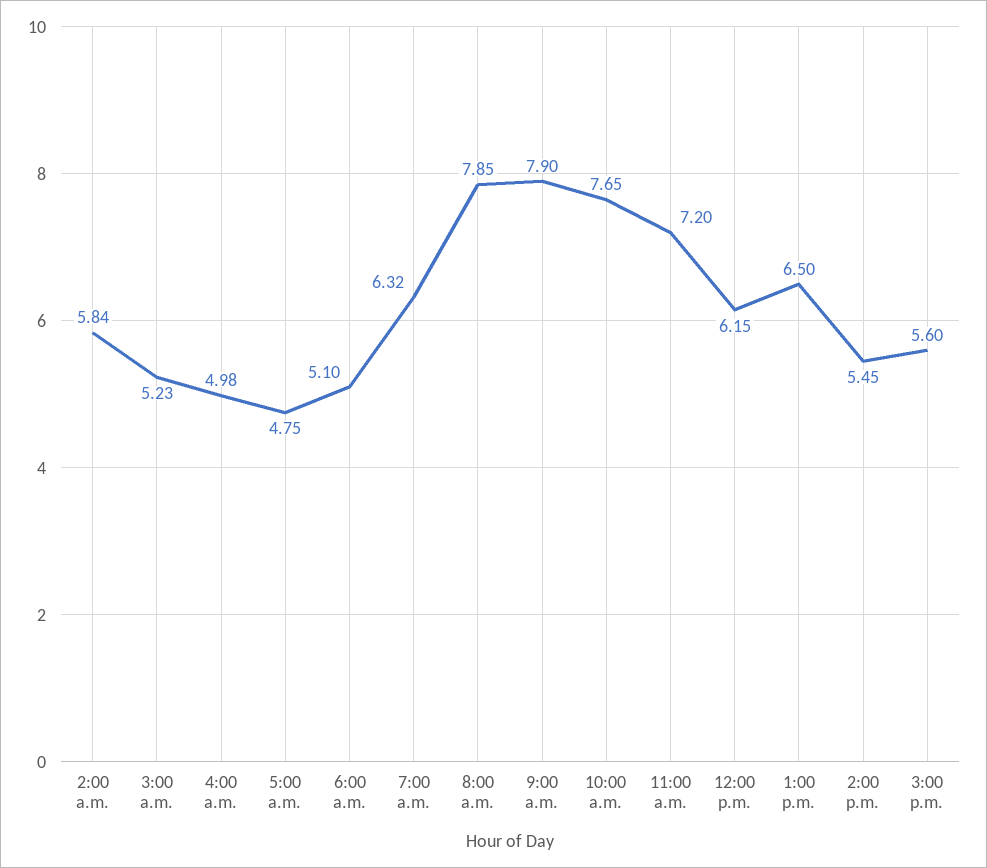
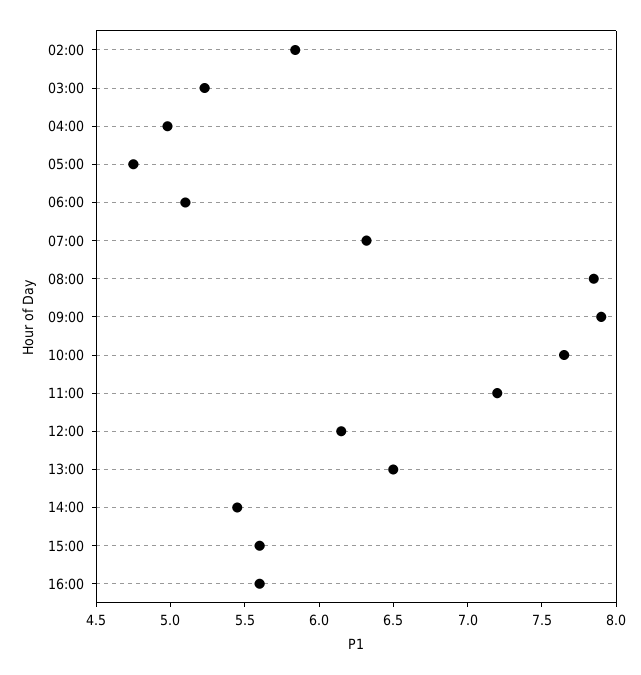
16:00: none -> 5.6

